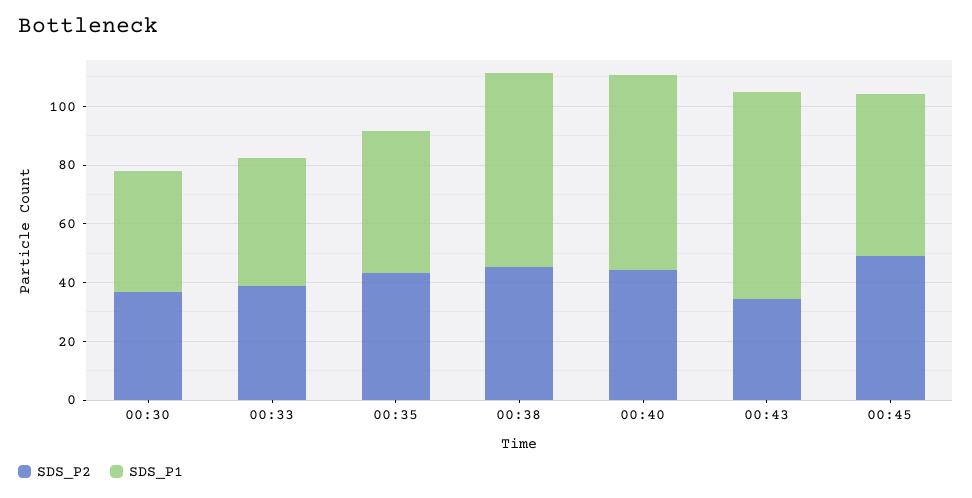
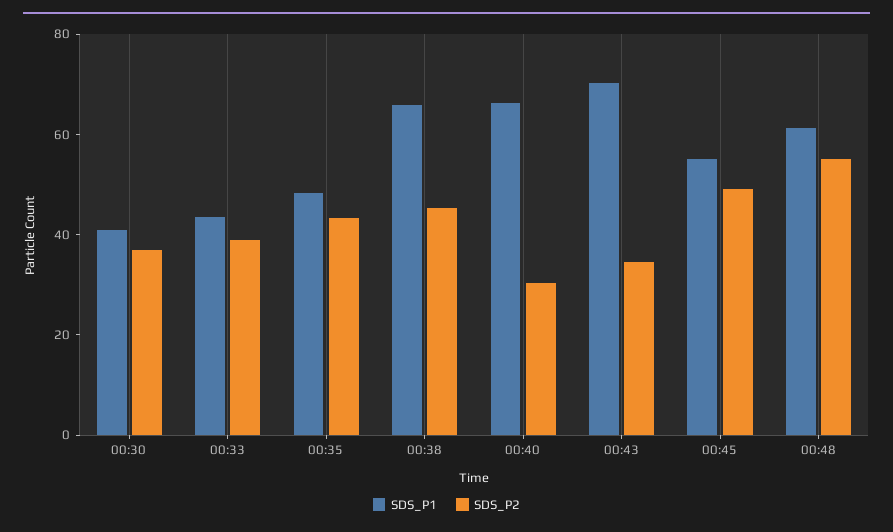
SDS_P2, 00:40: 45 -> 30
SDS_P1, 00:48: none -> 60
SDS_P2, 00:48: none -> 55

